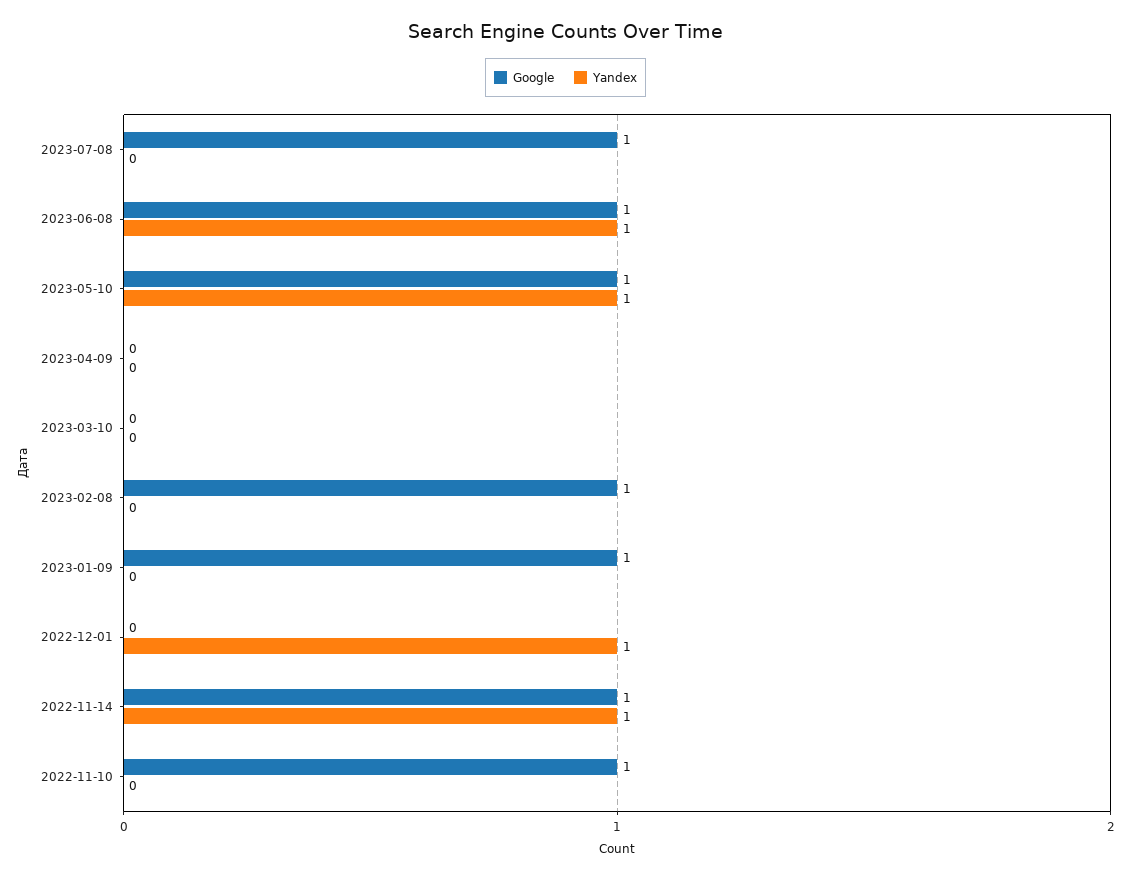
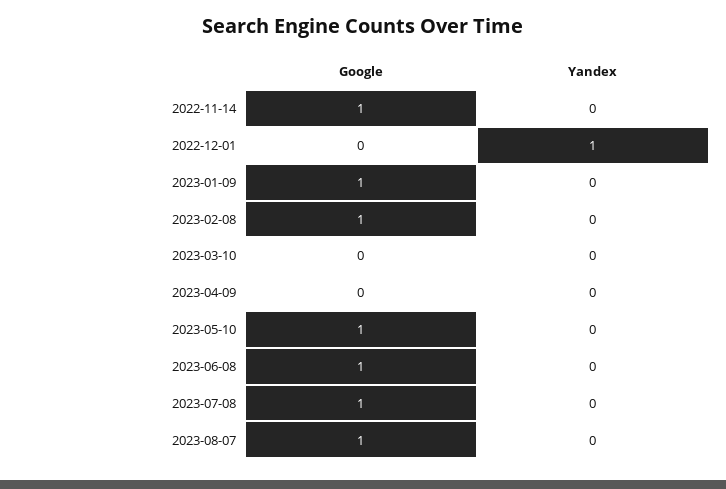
Yandex, 2023-06-08: 1 -> 0
Yandex, 2023-05-10: 1 -> 0
Yandex, 2022-11-14: 1 -> 0
Google, 2022-11-10: 1 -> none
Yandex, 2022-11-10: 0 -> none
Google, 2023-08-07: none -> 1
Yandex, 2023-08-07: none -> 0

